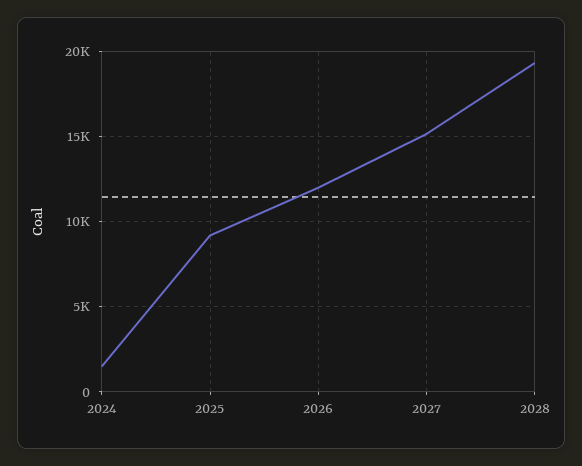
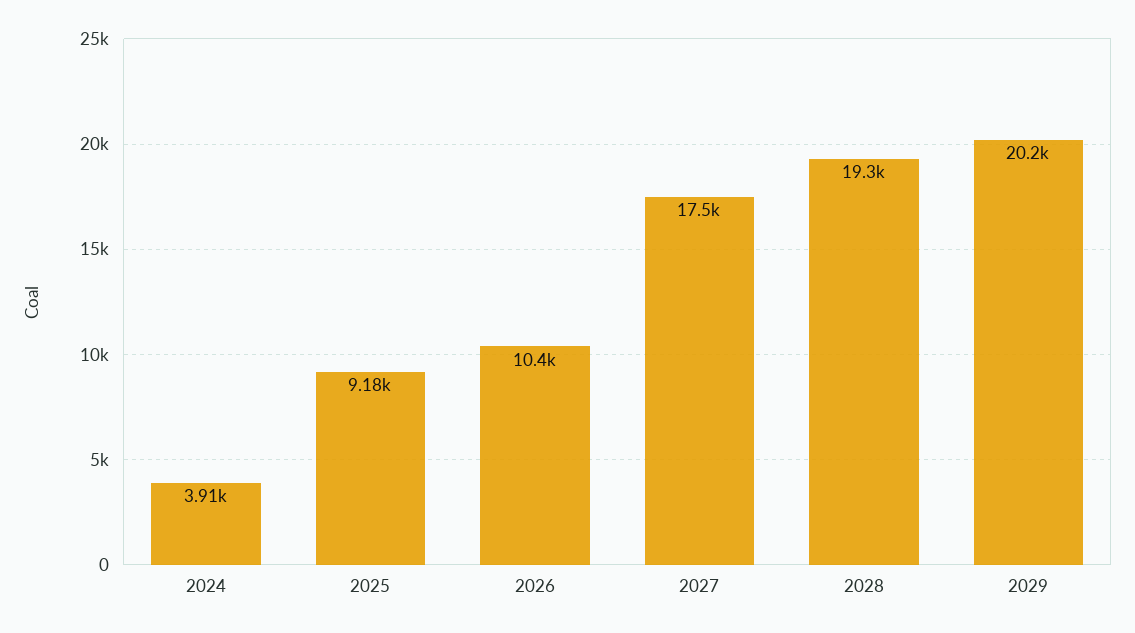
2024: 1500 -> 3910
2026: 12000 -> 10400
2027: 15000 -> 17500
2029: none -> 20200

